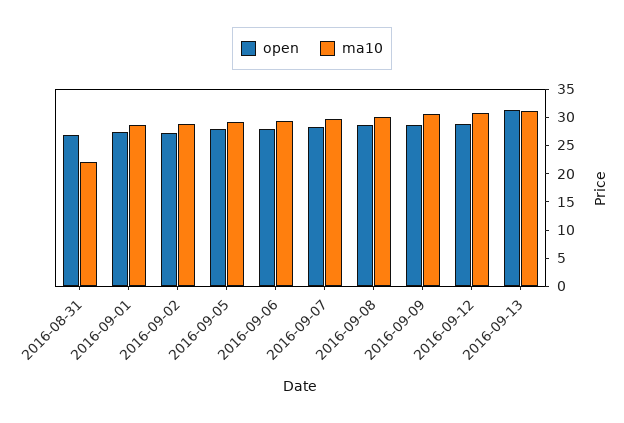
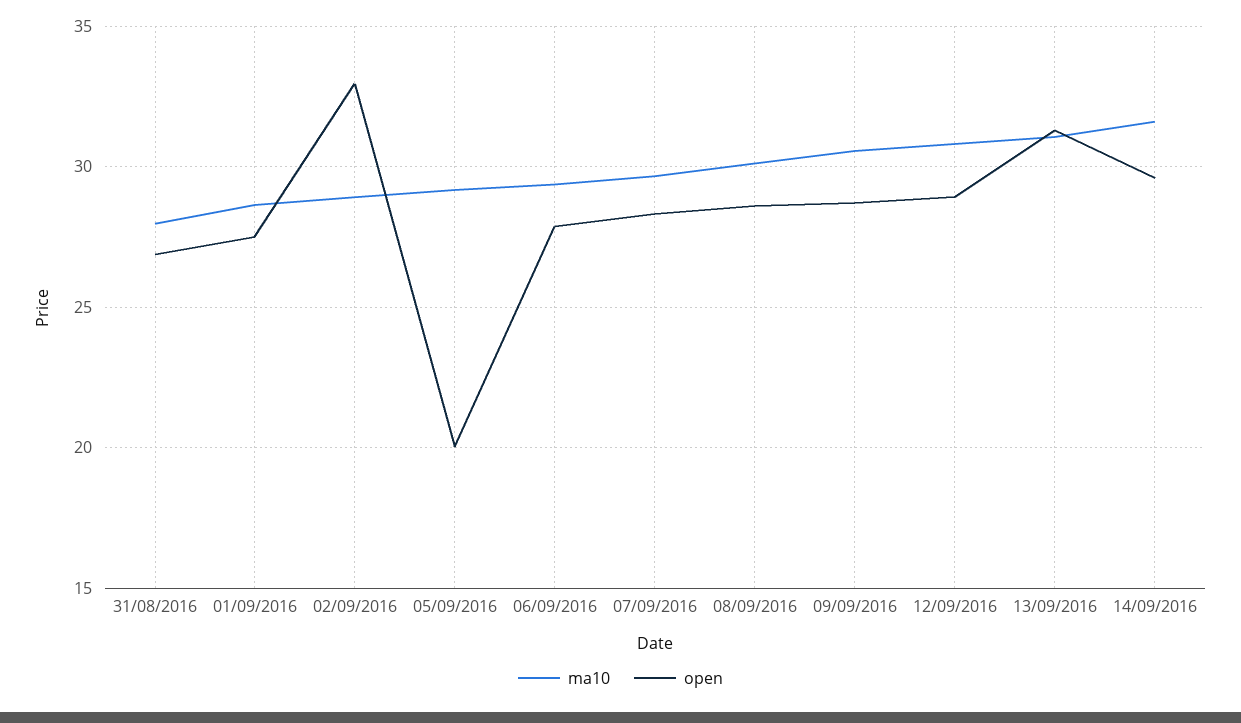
ma10, 2016-08-31: 22.5 -> 28
open, 2016-09-02: 27.5 -> 33
open, 2016-09-05: 27.5 -> 20
ma10, 14/09/2016: none -> 31.5
open, 14/09/2016: none -> 29.5

